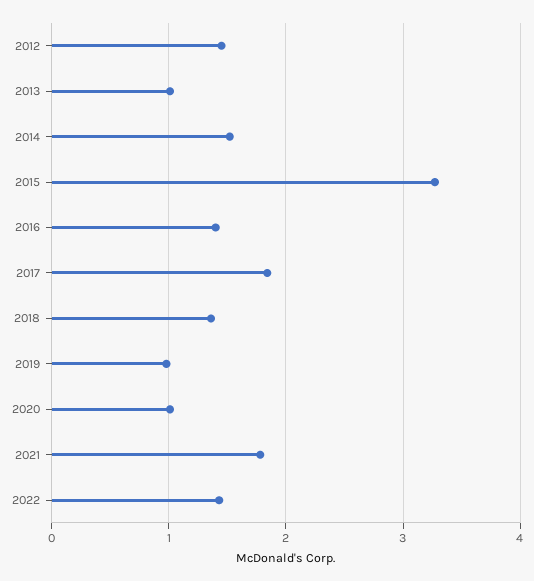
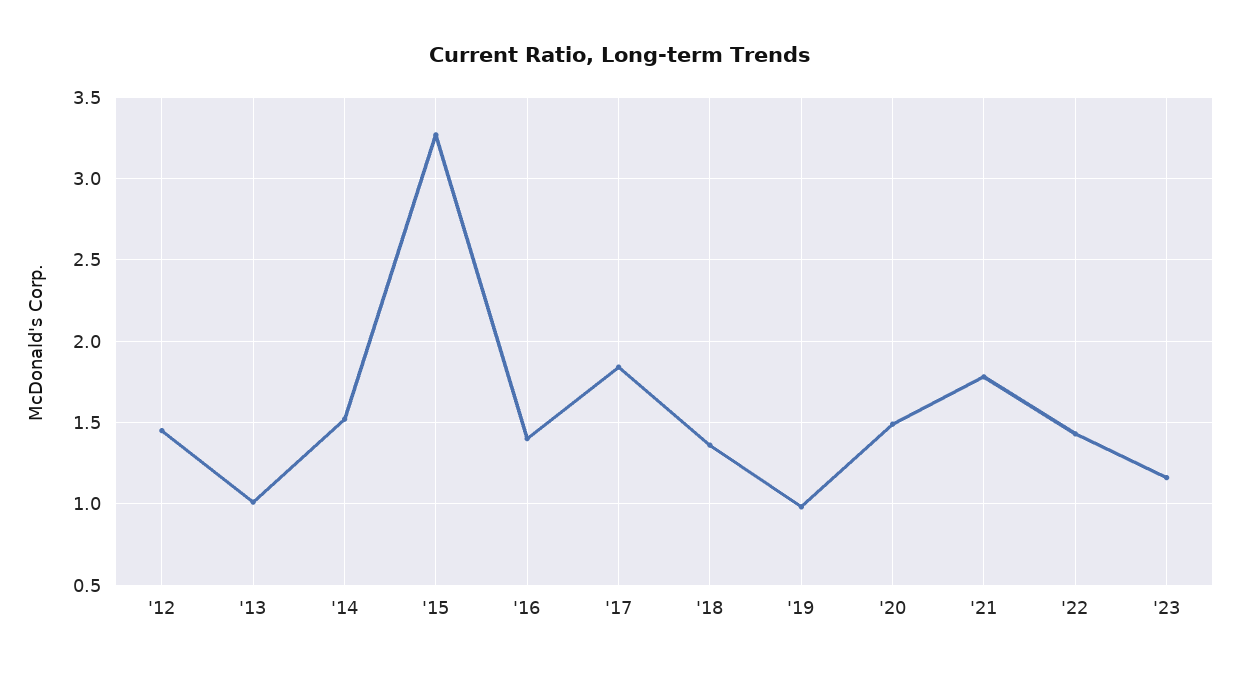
2020: 1 -> 1.5
'23: none -> 1.15

